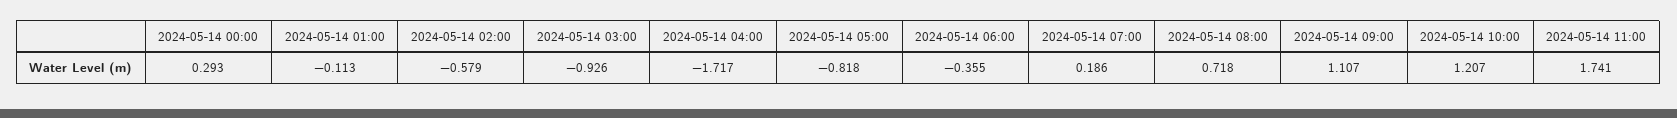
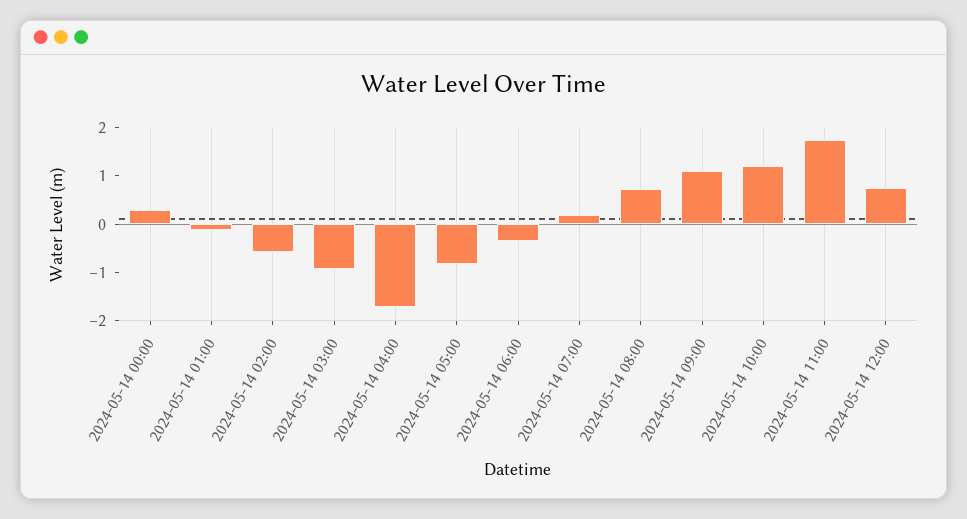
2024-05-14 12:00: none -> 0.8

